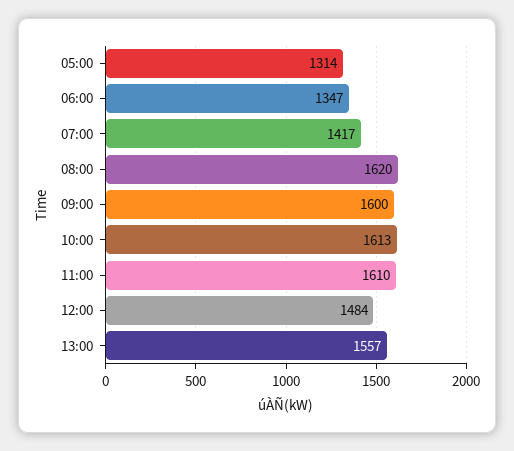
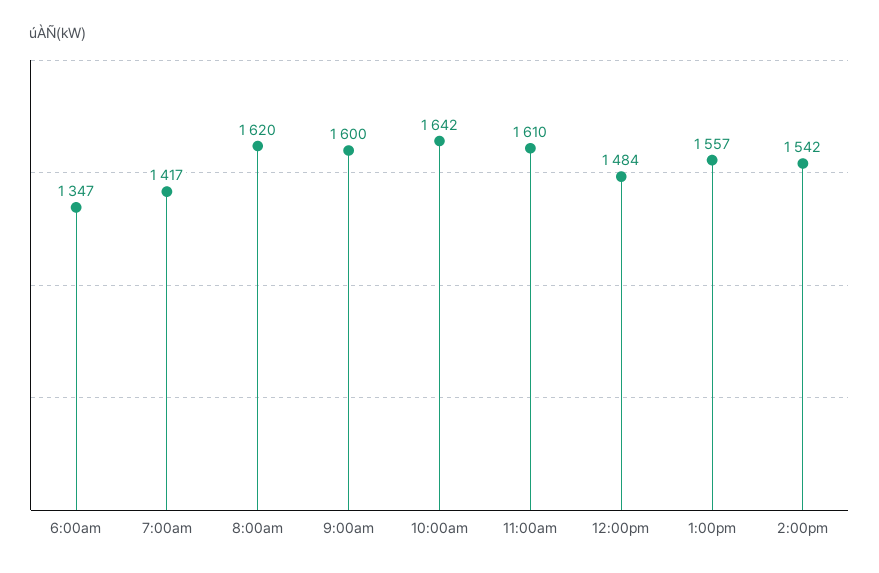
05:00: 1314 -> none
10:00: 1613 -> 1642
2:00pm: none -> 1542

